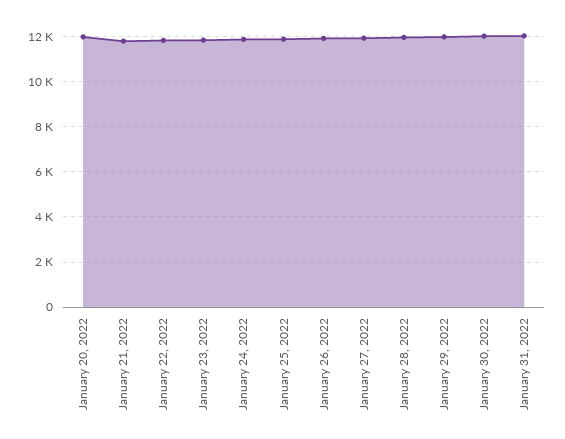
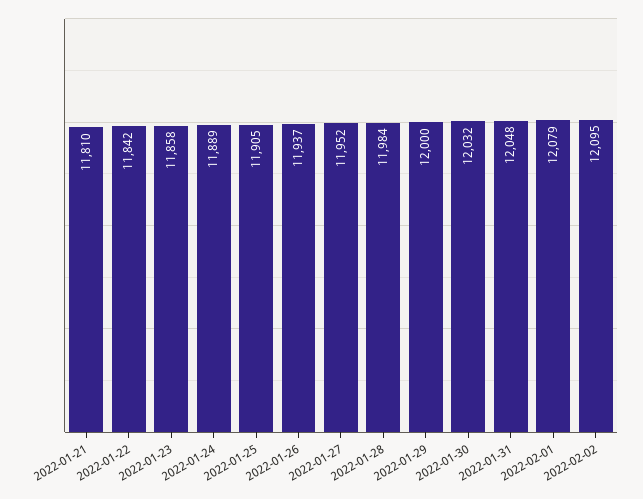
January 20, 2022: 12000 -> none
2022-02-01: none -> 12079
2022-02-02: none -> 12095

